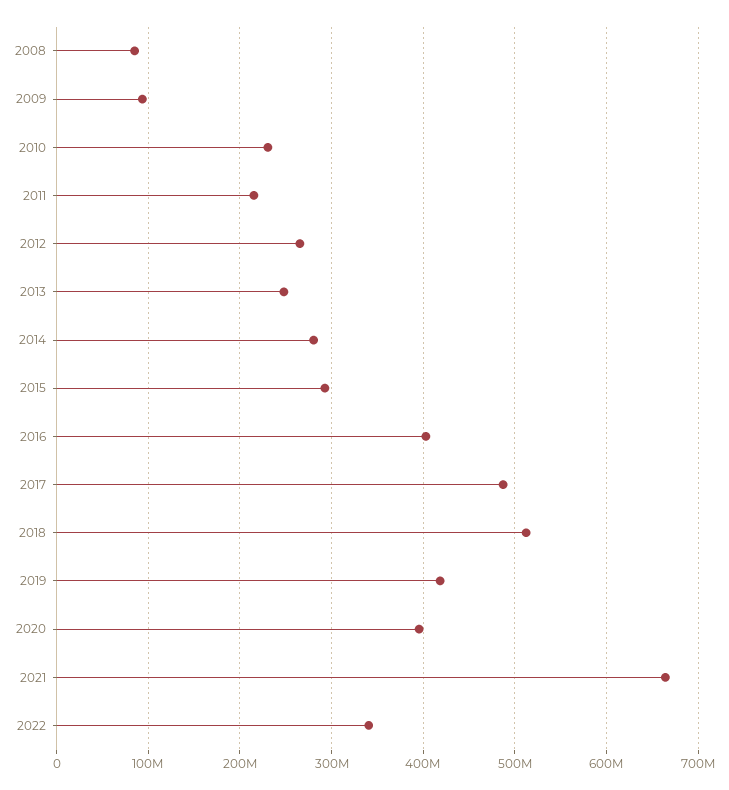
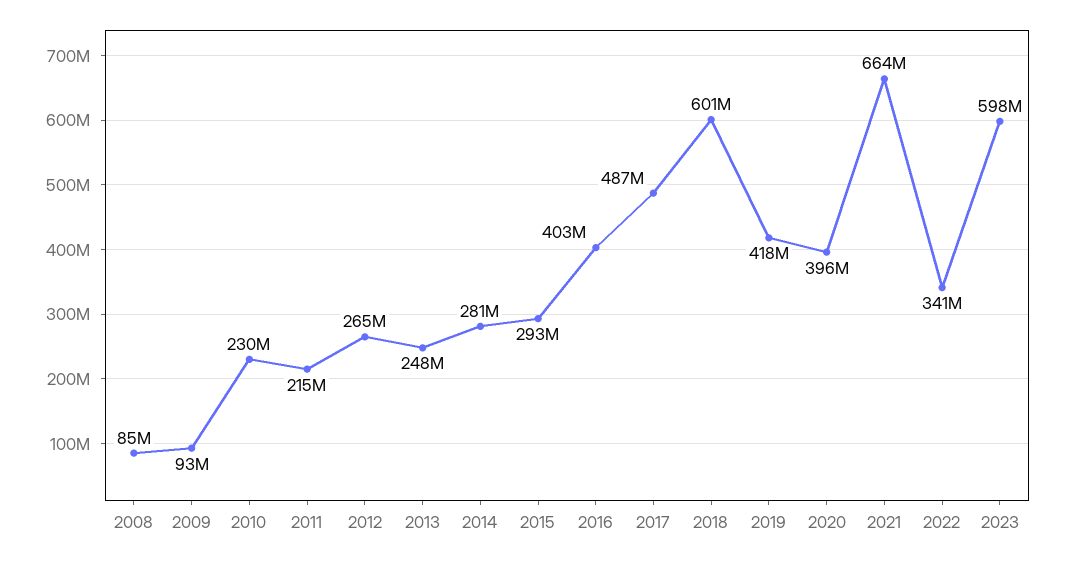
2018: 510000000 -> 601000000
2023: none -> 598000000

